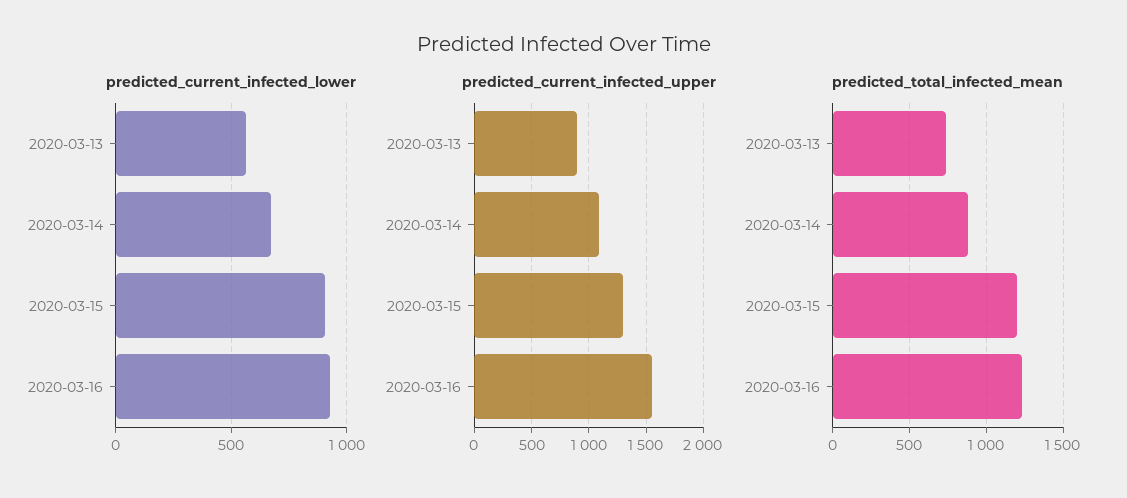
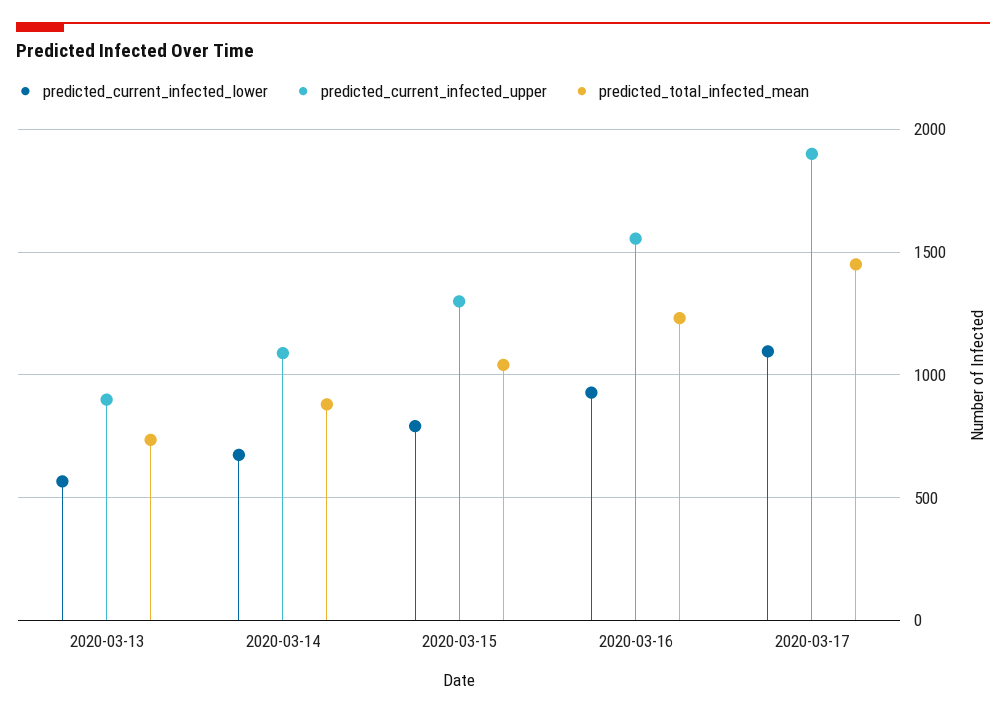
predicted_current_infected_lower, 2020-03-15: 900 -> 800
predicted_total_infected_mean, 2020-03-15: 1200 -> 1050
predicted_current_infected_lower, 2020-03-17: none -> 1100
predicted_current_infected_upper, 2020-03-17: none -> 1900
predicted_total_infected_mean, 2020-03-17: none -> 1450

